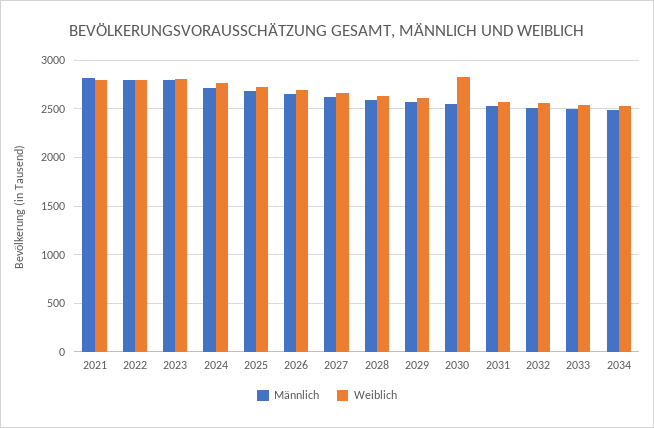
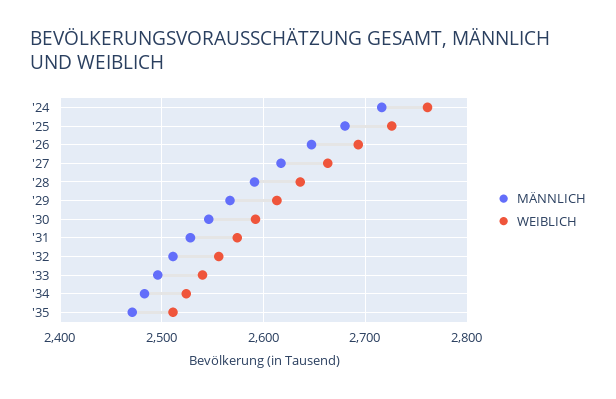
Männlich, 2021: 2800 -> none
Weiblich, 2021: 2800 -> none
Männlich, 2022: 2800 -> none
Weiblich, 2022: 2800 -> none
Männlich, 2023: 2800 -> none
Weiblich, 2023: 2800 -> none
Weiblich, 2030: 2800 -> 2590
Männlich, '35: none -> 2470
Weiblich, '35: none -> 2510

